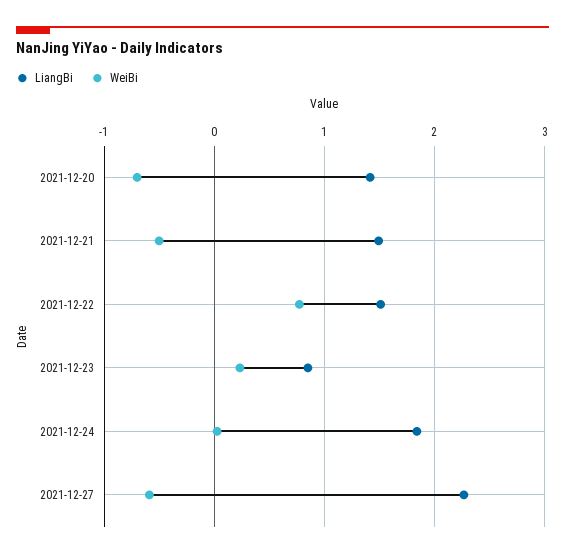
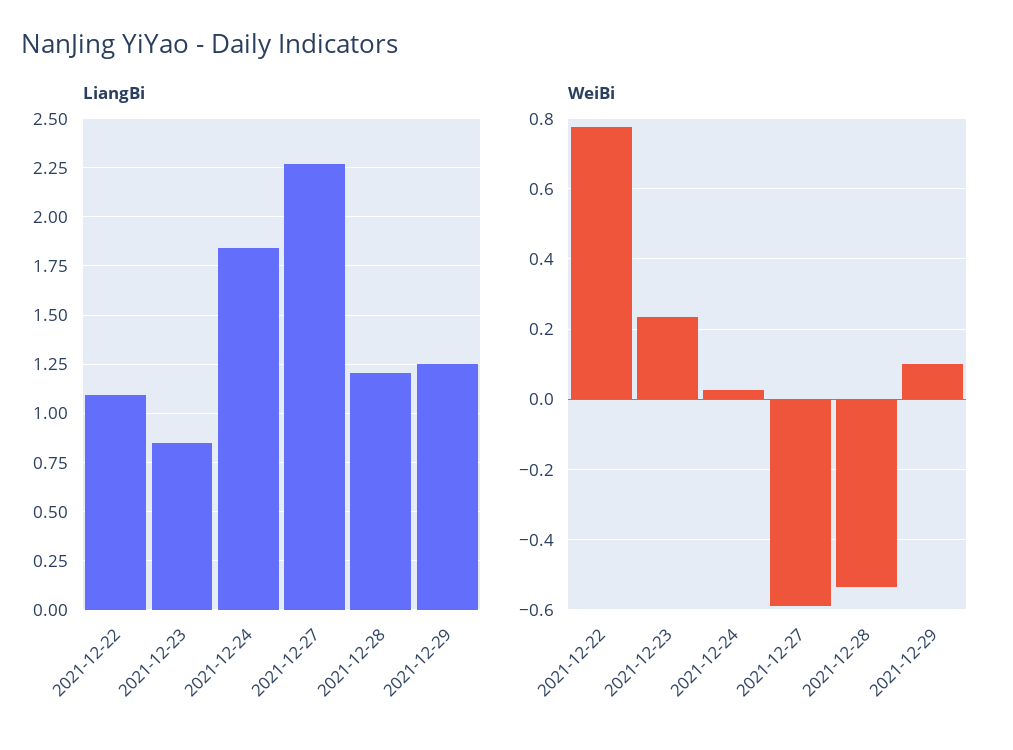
LiangBi, 2021-12-20: 1.4 -> none
WeiBi, 2021-12-20: -0.7 -> none
LiangBi, 2021-12-21: 1.5 -> none
WeiBi, 2021-12-21: -0.5 -> none
LiangBi, 2021-12-22: 1.5 -> 1.1
LiangBi, 2021-12-28: none -> 1.2
LiangBi, 2021-12-29: none -> 1.25
WeiBi, 2021-12-28: none -> -0.54
WeiBi, 2021-12-29: none -> 0.1

